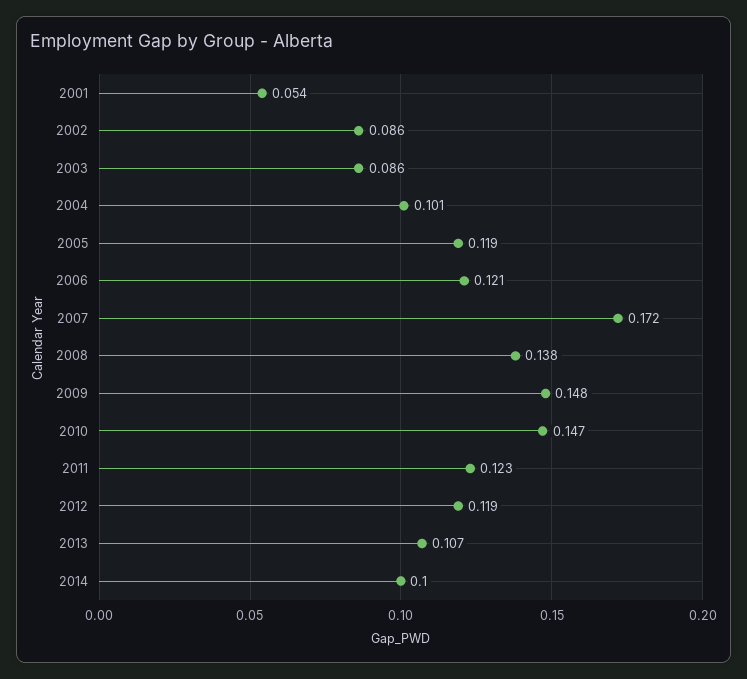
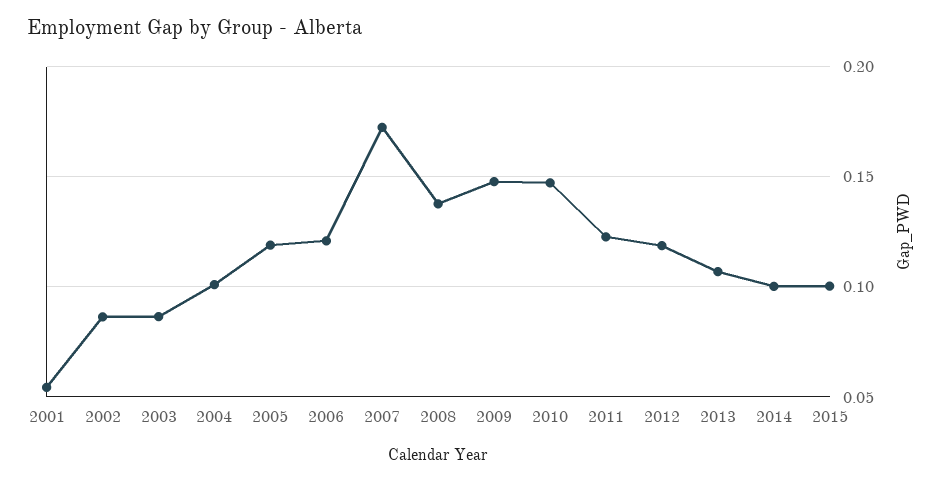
2015: none -> 0.1

